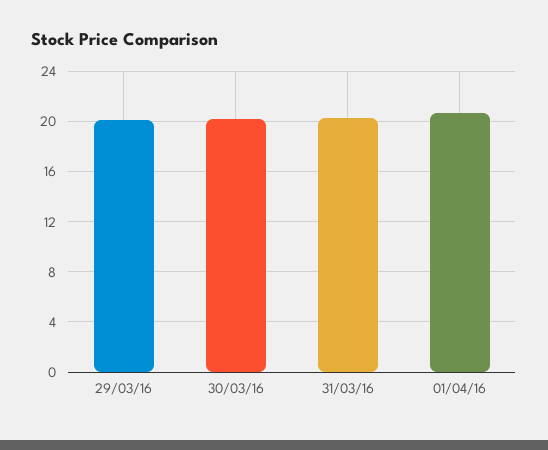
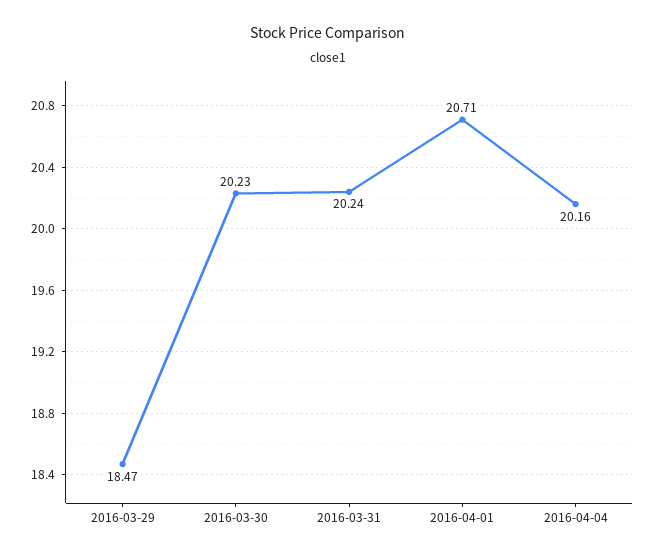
29/03/16: 20 -> 18.47
2016-04-04: none -> 20.16

